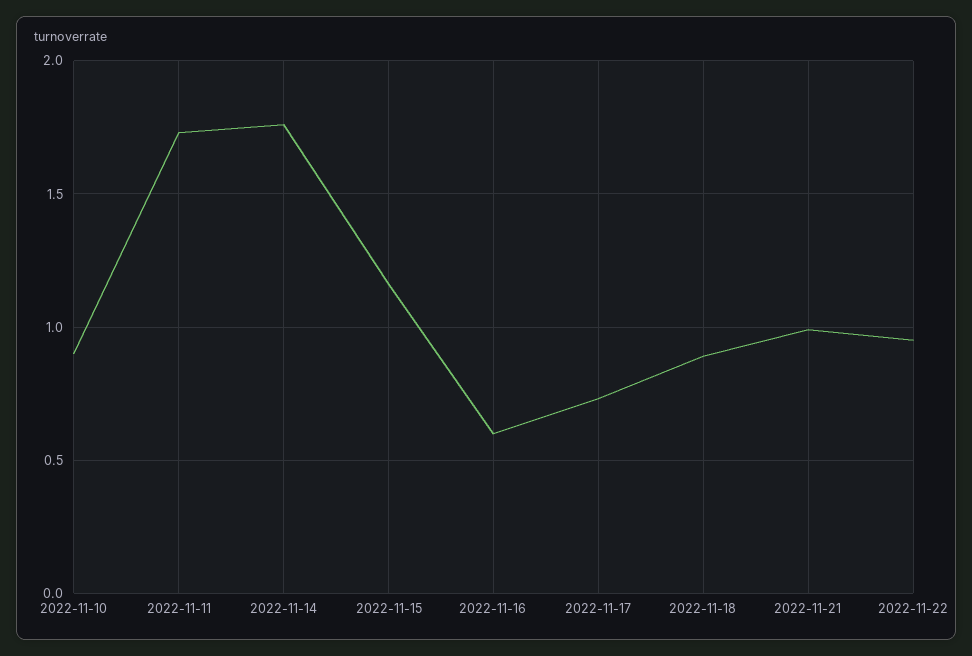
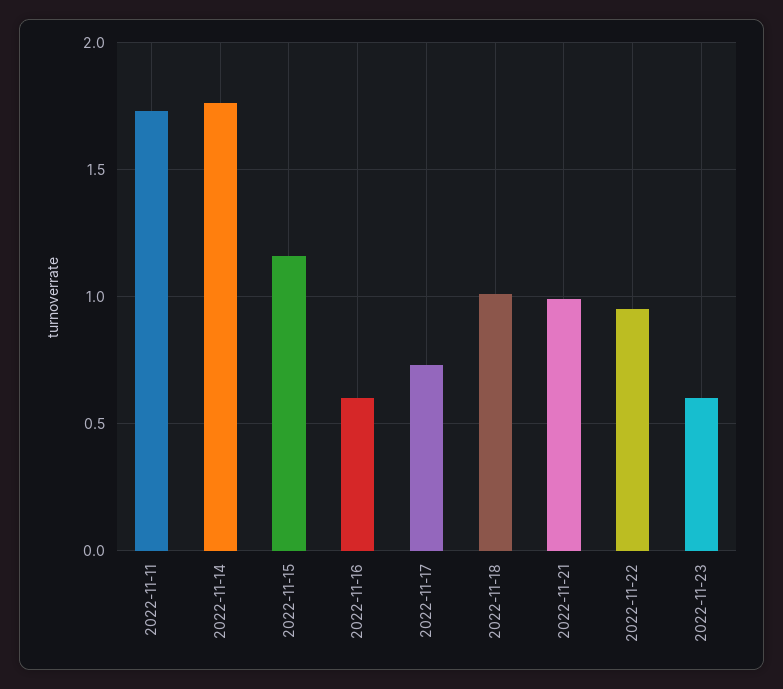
2022-11-10: 0.9 -> none
2022-11-18: 0.9 -> 1
2022-11-23: none -> 0.6

